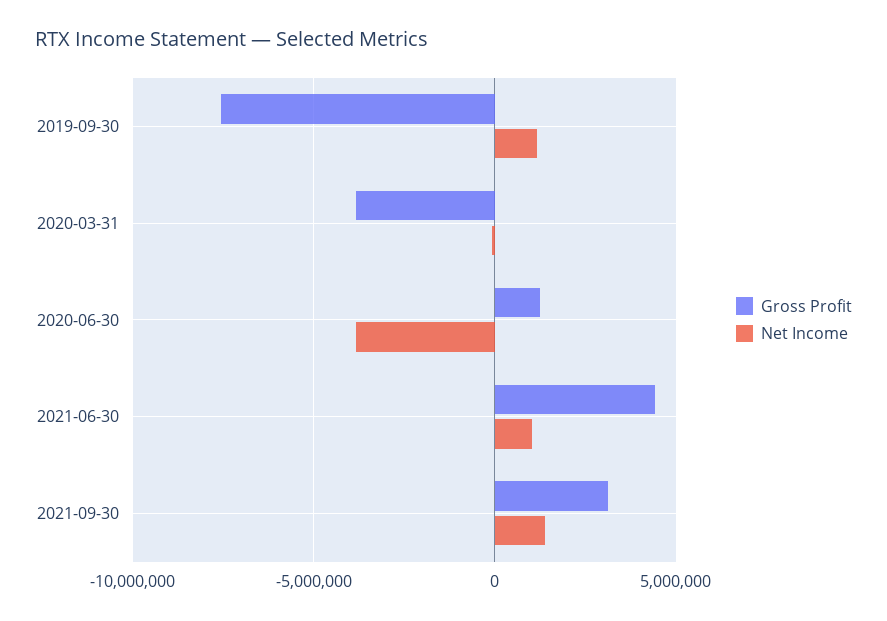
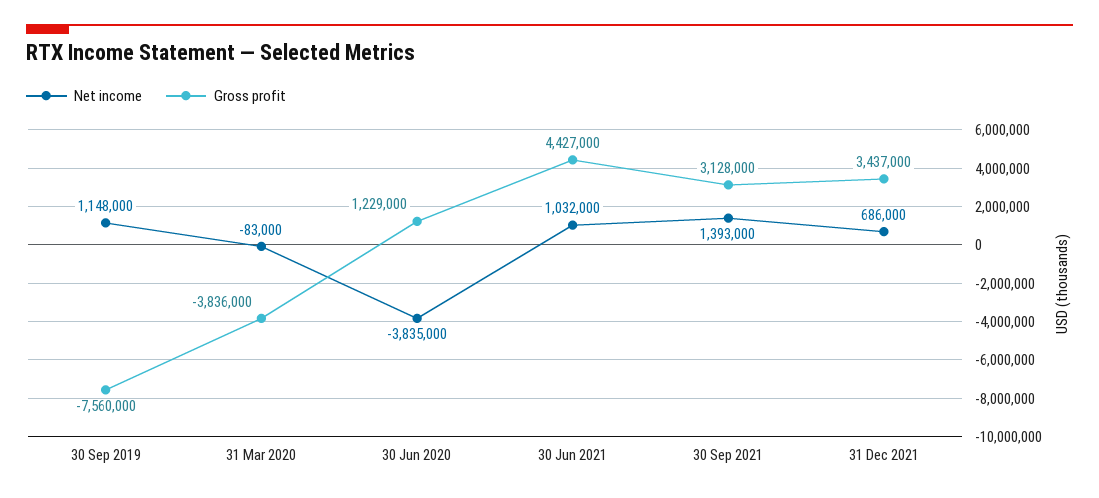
Net Income, 31 Dec 2021: none -> 686000
Gross Profit, 31 Dec 2021: none -> 3437000

